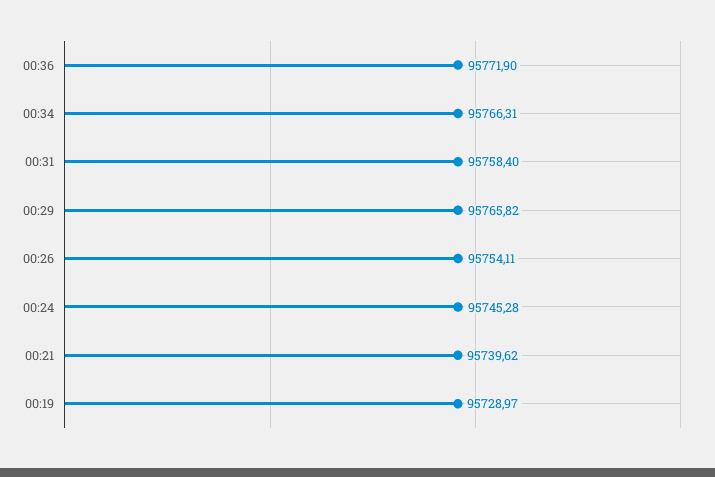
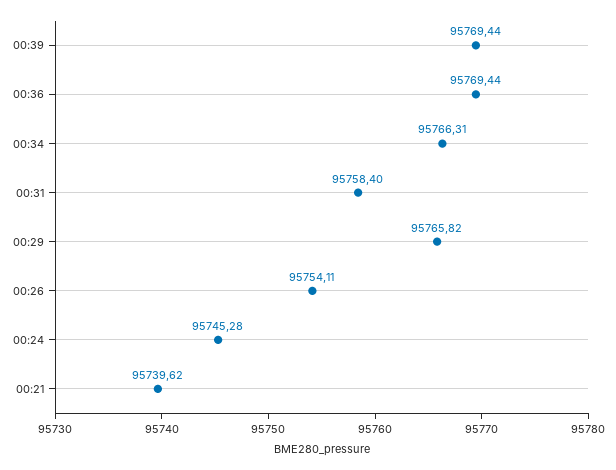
00:36: 95771.9 -> 95769.44
00:19: 95728.97 -> none
00:39: none -> 95769.44

